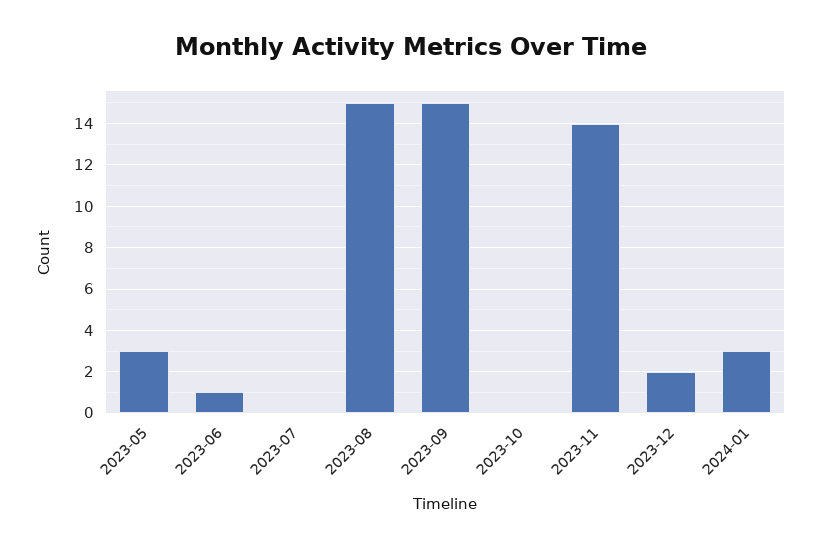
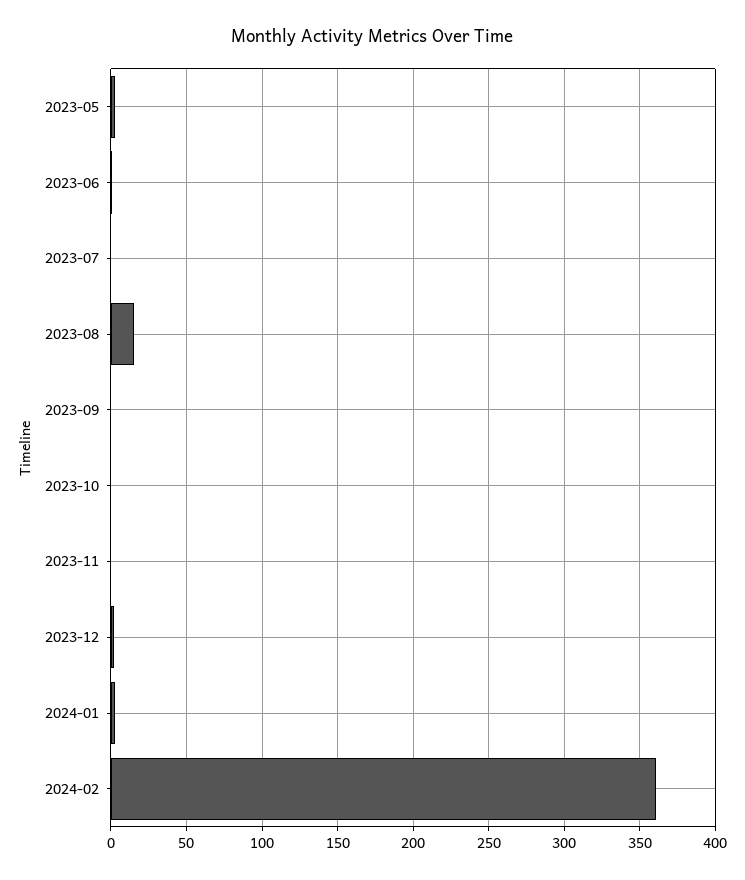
2023-09: 15 -> 0
2023-11: 14 -> 0
2024-02: none -> 360

